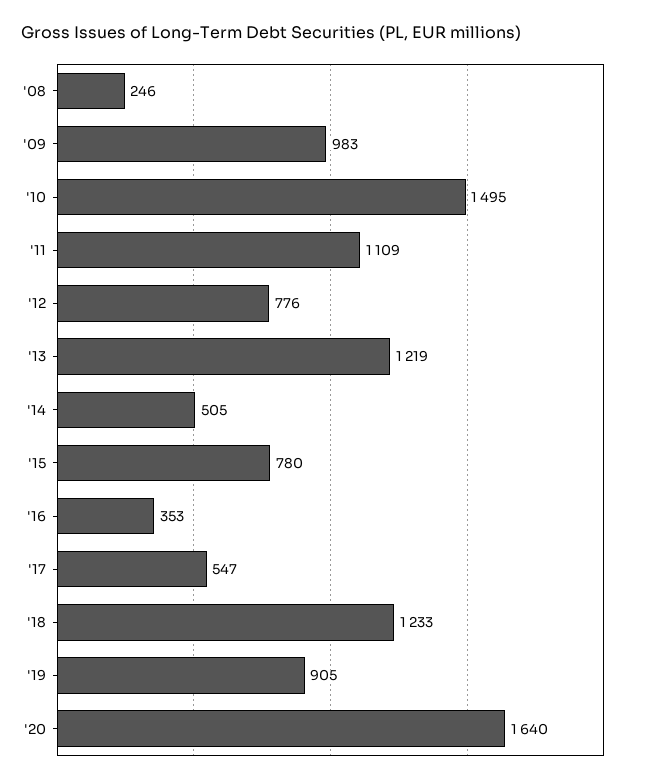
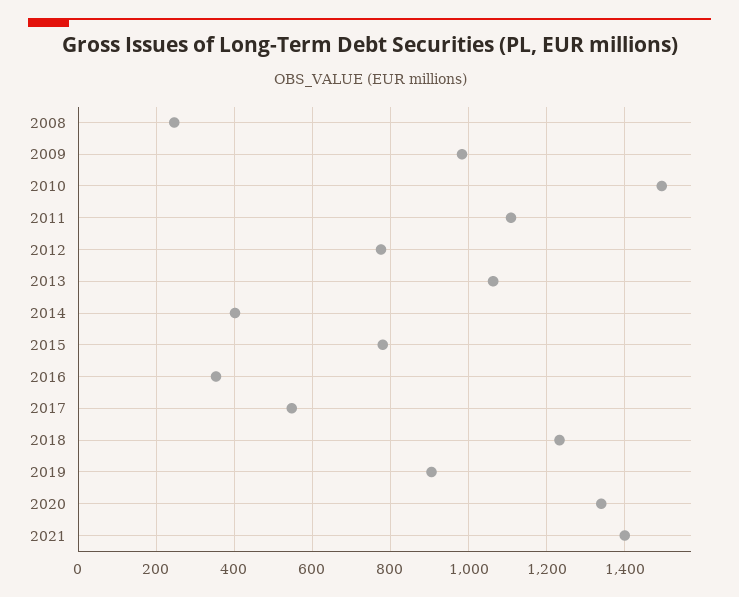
'13: 1219 -> 1060
'14: 505 -> 400
'20: 1640 -> 1340
2021: none -> 1400

